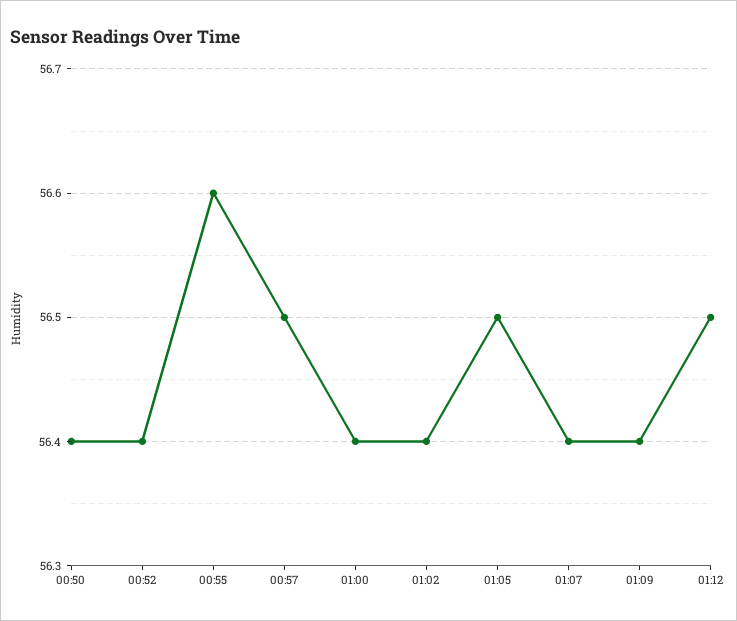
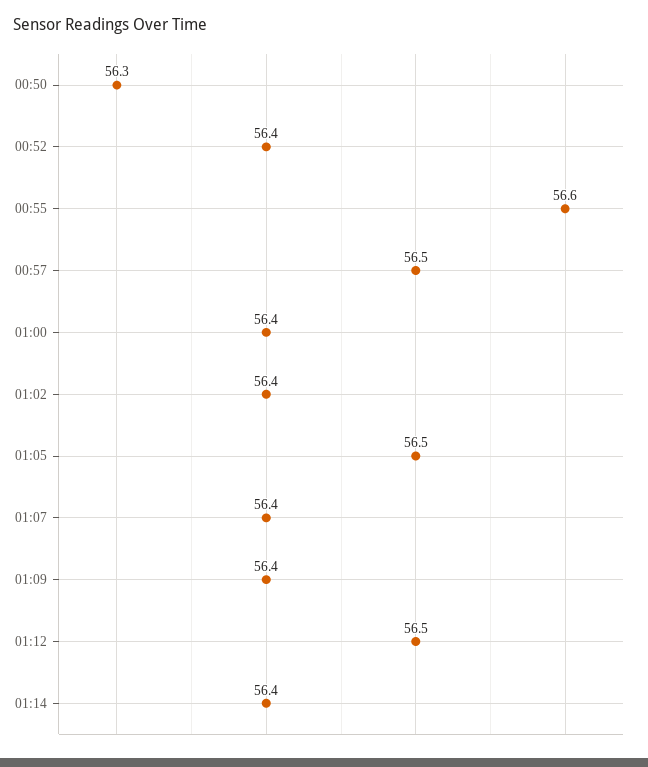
00:50: 56.4 -> 56.3
01:14: none -> 56.4

